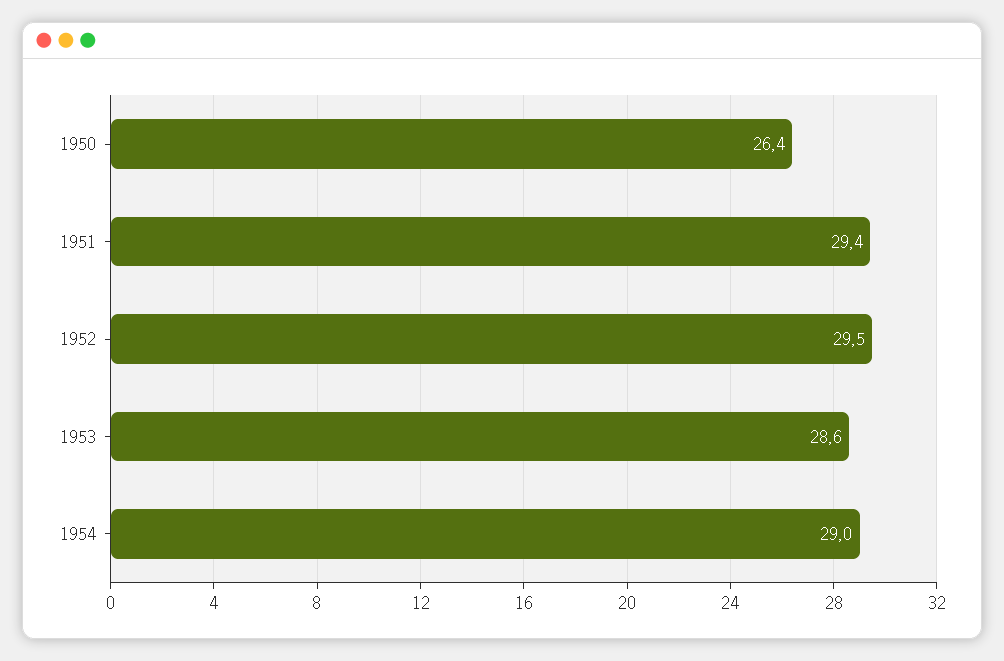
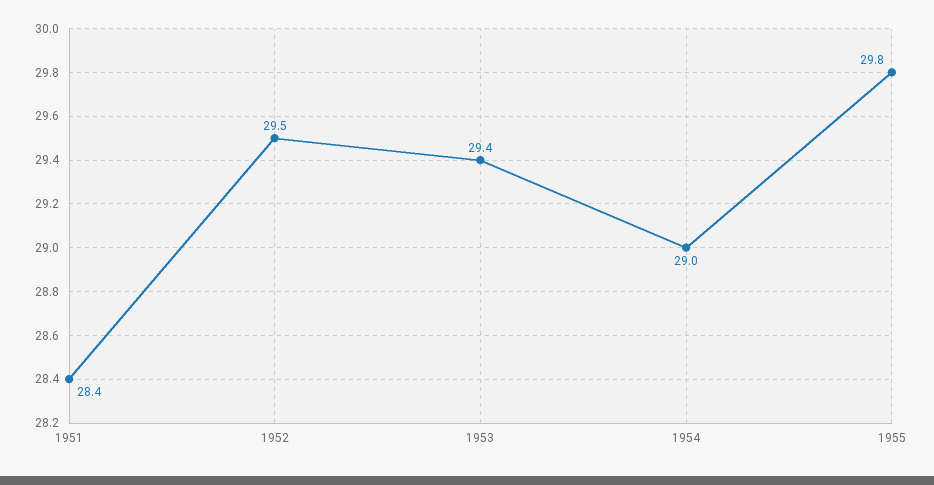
1950: 26.4 -> none
1951: 29.4 -> 28.4
1953: 28.6 -> 29.4
1955: none -> 29.8

